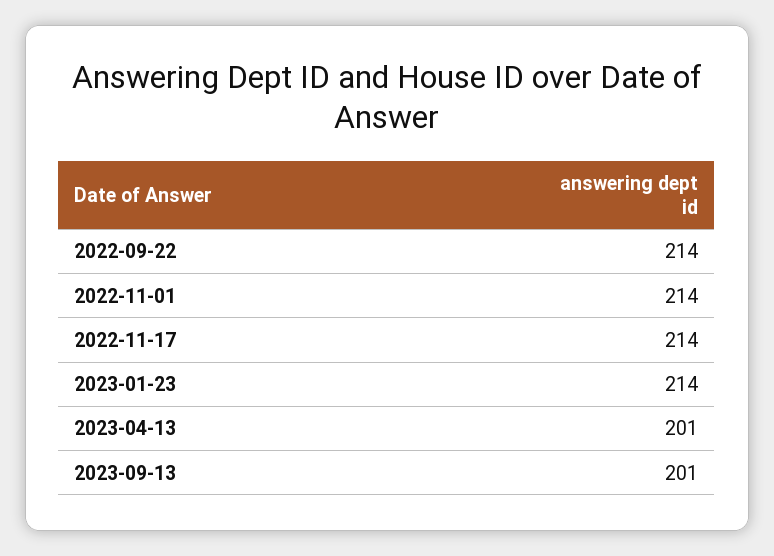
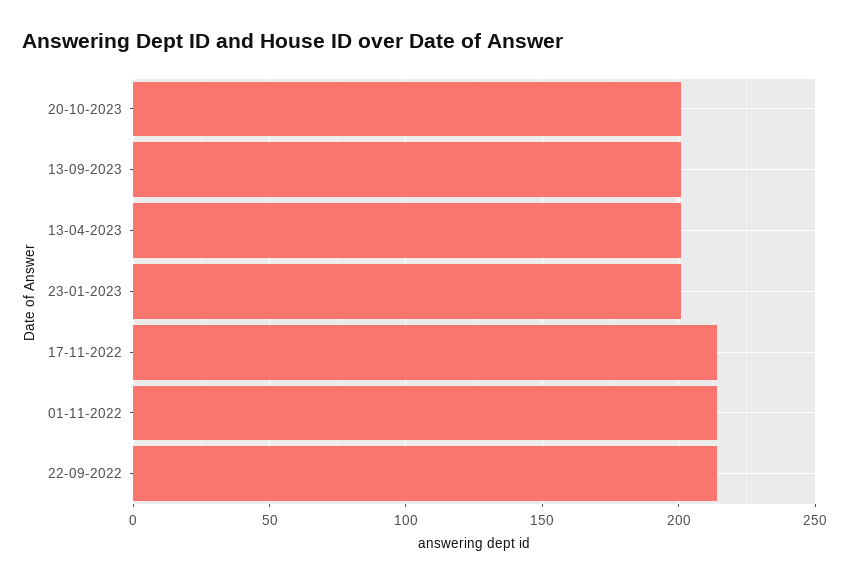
2023-01-23: 214 -> 200
20-10-2023: none -> 200

